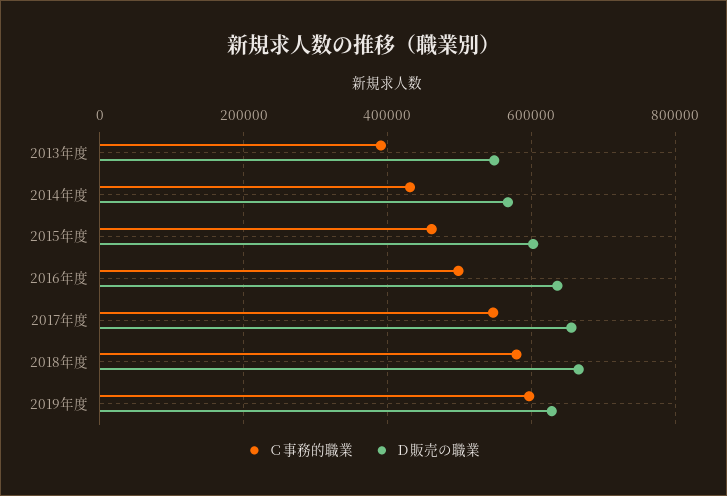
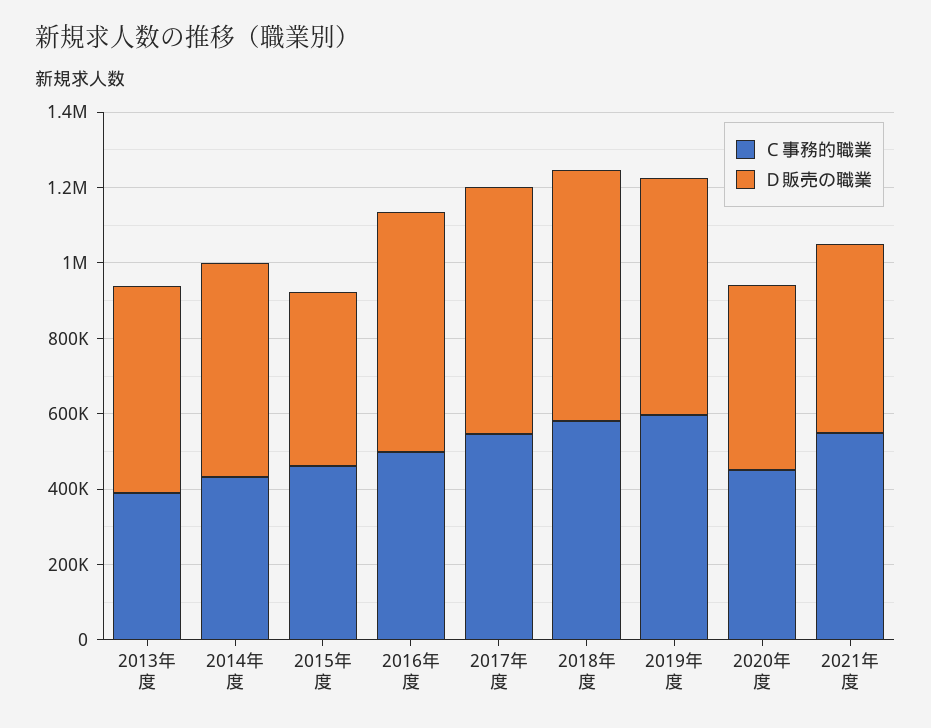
Ｄ販売の職業, 2015年度: 600000 -> 450000
Ｃ事務的職業, 2020年度: none -> 450000
Ｄ販売の職業, 2020年度: none -> 500000
Ｃ事務的職業, 2021年度: none -> 550000
Ｄ販売の職業, 2021年度: none -> 500000

